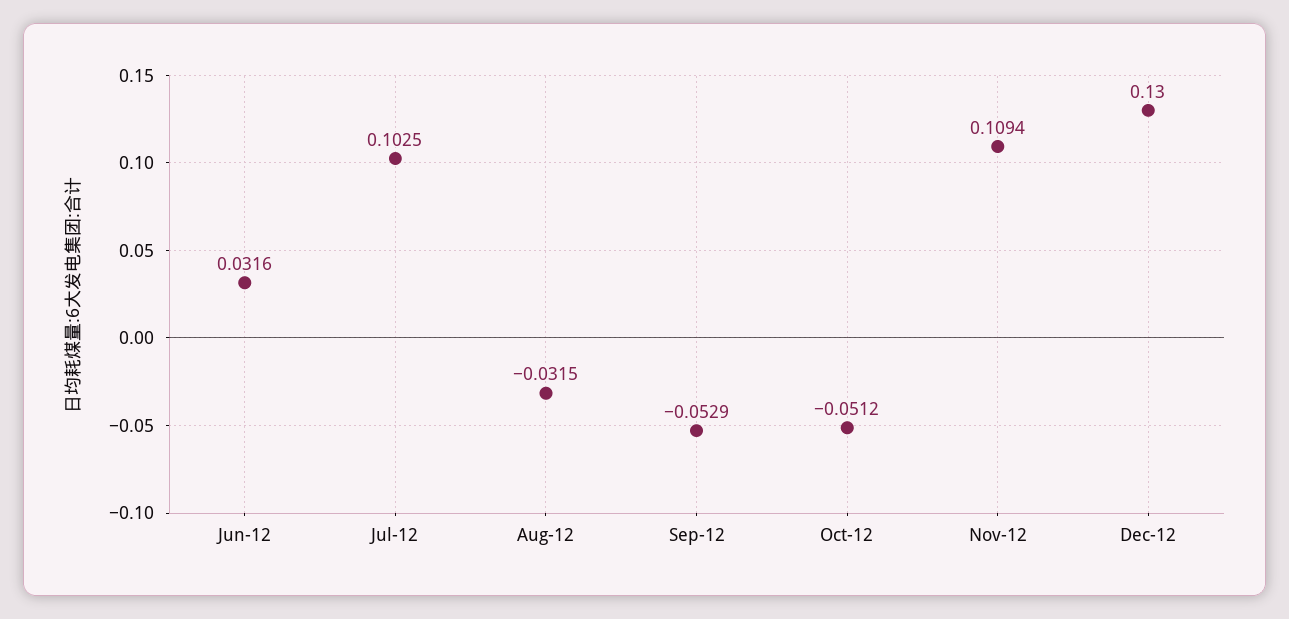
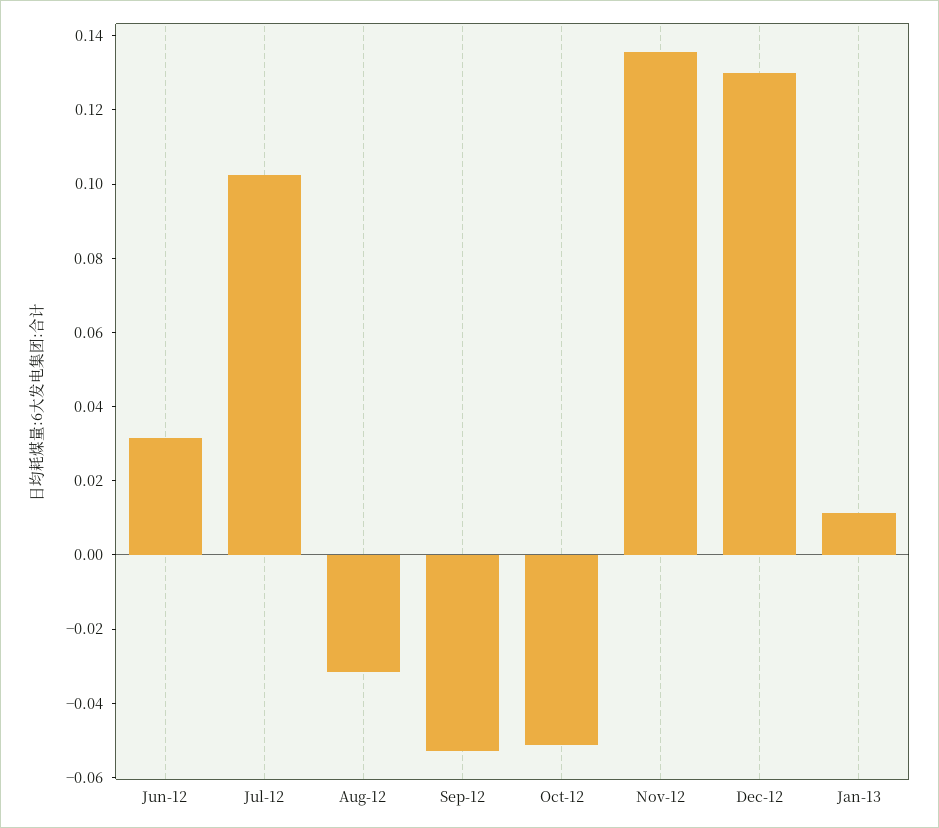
Nov-12: 0.1094 -> 0.135
Jan-13: none -> 0.01

